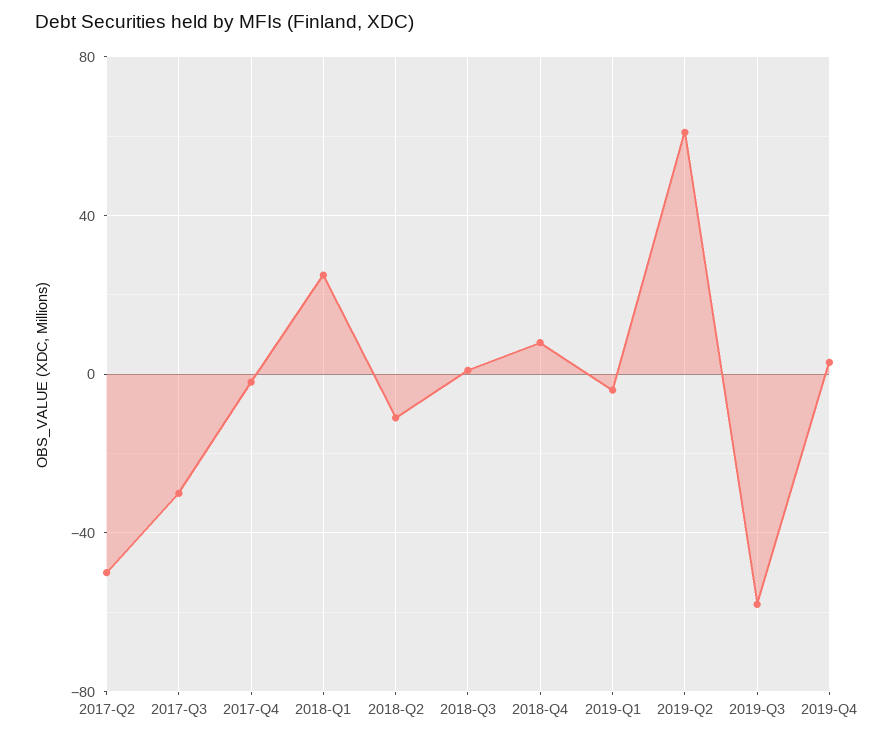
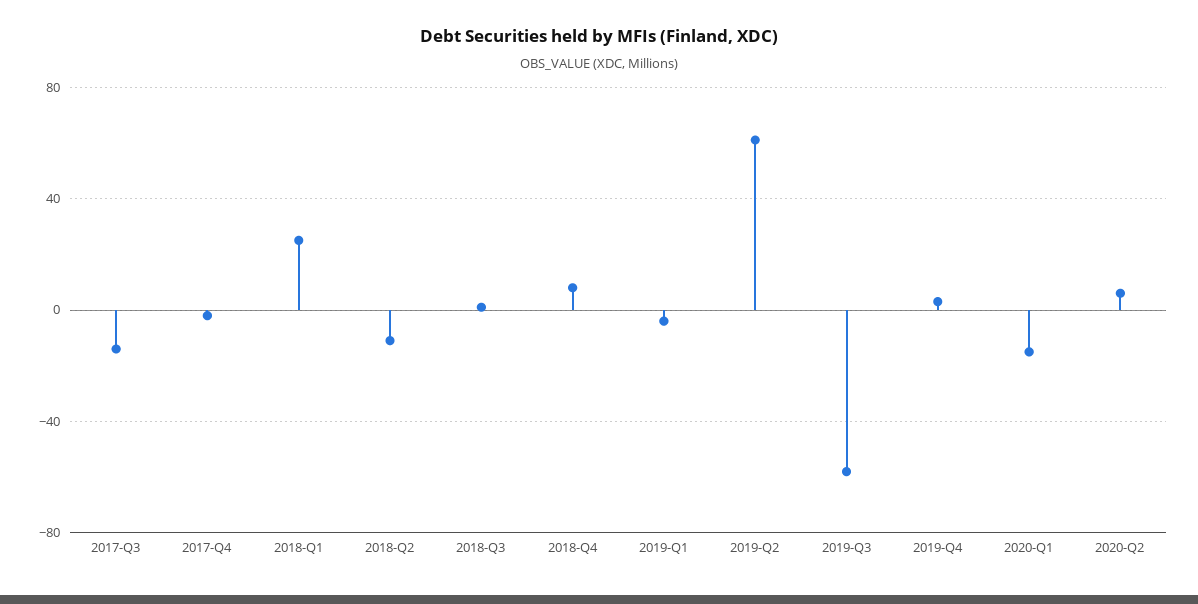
2017-Q2: -50 -> none
2017-Q3: -30 -> -15
2020-Q1: none -> -15
2020-Q2: none -> 5

